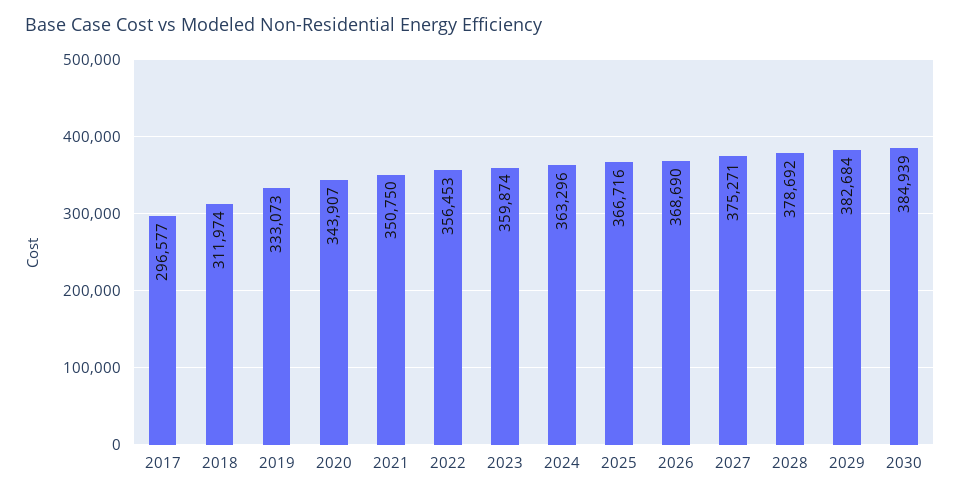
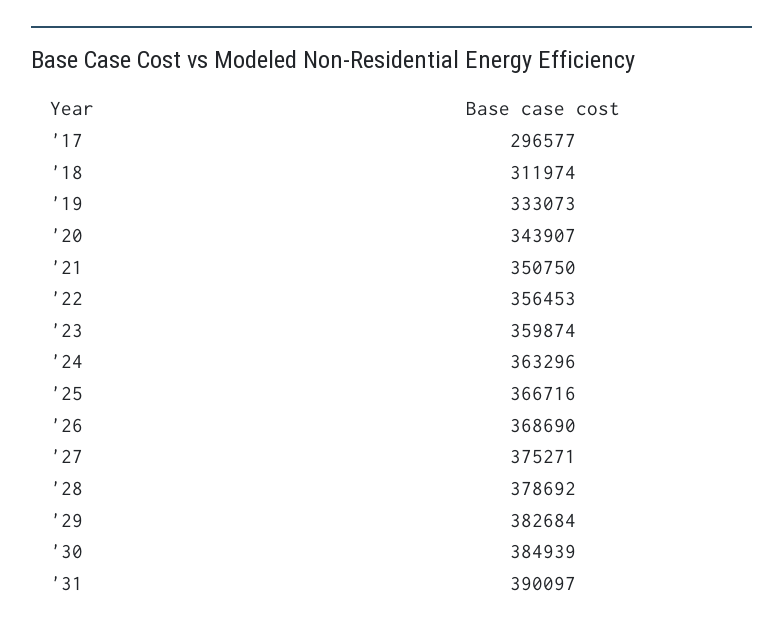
'31: none -> 390097

